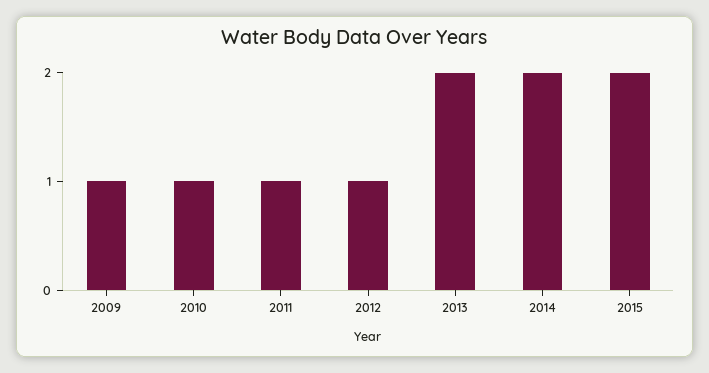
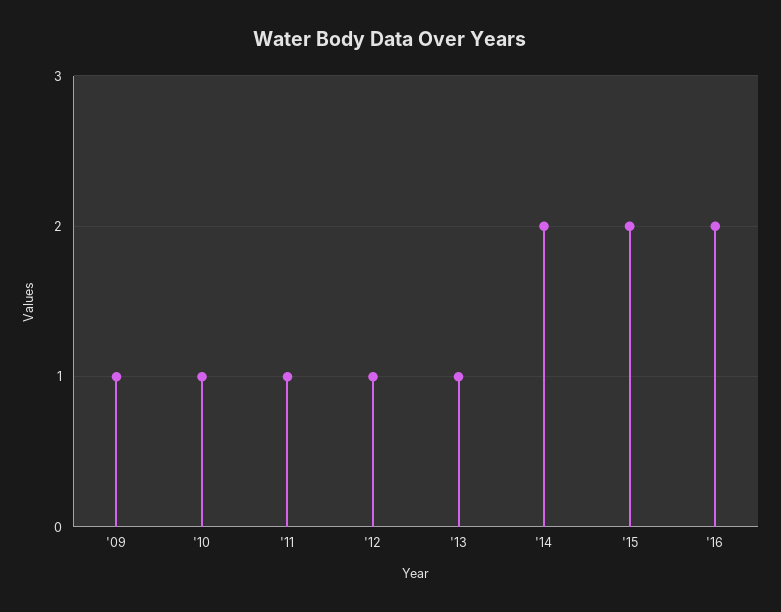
2013: 2 -> 1
'16: none -> 2

